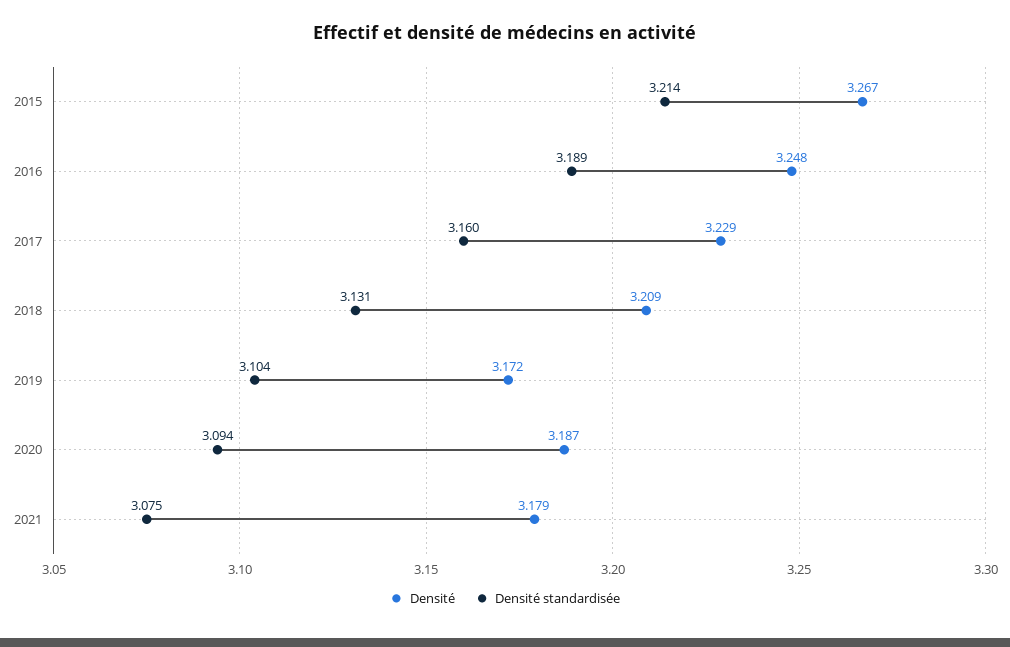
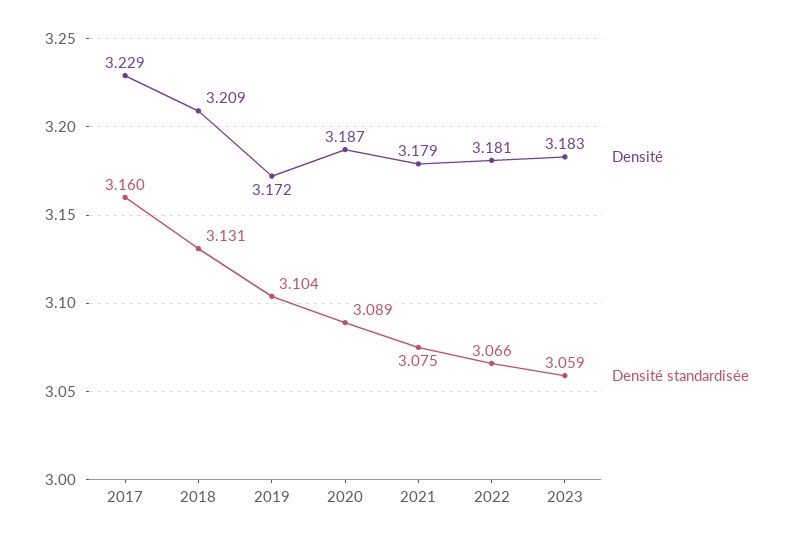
Densité, 2015: 3.267 -> none
Densité standardisée, 2015: 3.214 -> none
Densité, 2016: 3.248 -> none
Densité standardisée, 2016: 3.189 -> none
Densité standardisée, 2020: 3.094 -> 3.089
Densité, 2022: none -> 3.181
Densité standardisée, 2022: none -> 3.066
Densité, 2023: none -> 3.183
Densité standardisée, 2023: none -> 3.059

